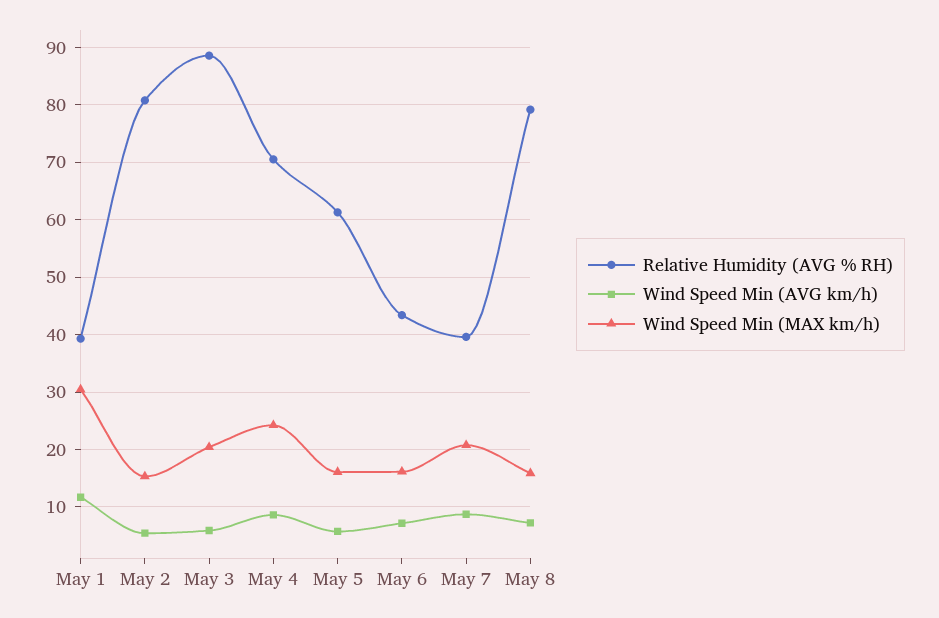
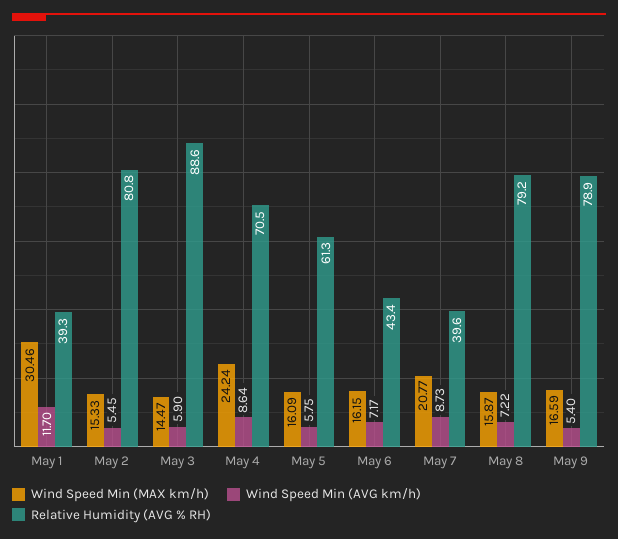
Wind Speed Min (MAX km/h), May 3: 20 -> 14.47
Wind Speed Min (MAX km/h), May 9: none -> 16.59
Wind Speed Min (AVG km/h), May 9: none -> 5.4
Relative Humidity (AVG % RH), May 9: none -> 78.9

